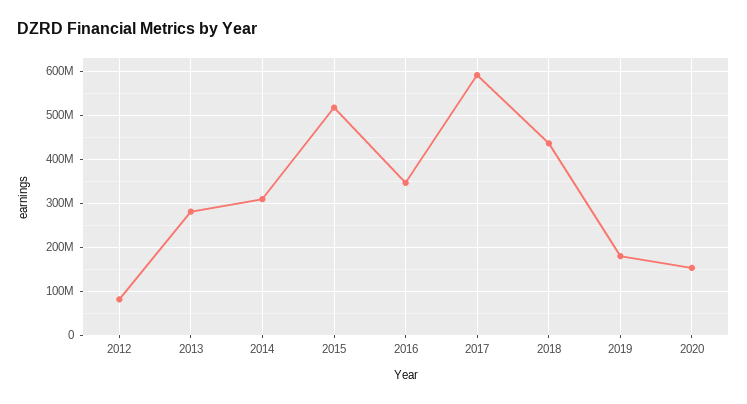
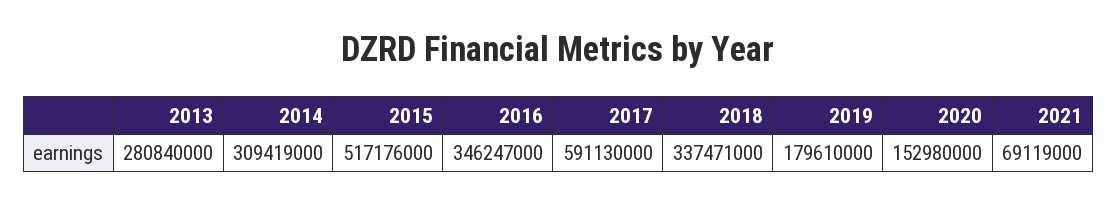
2012: 80000000 -> none
2018: 440000000 -> 337471000
2021: none -> 69119000

